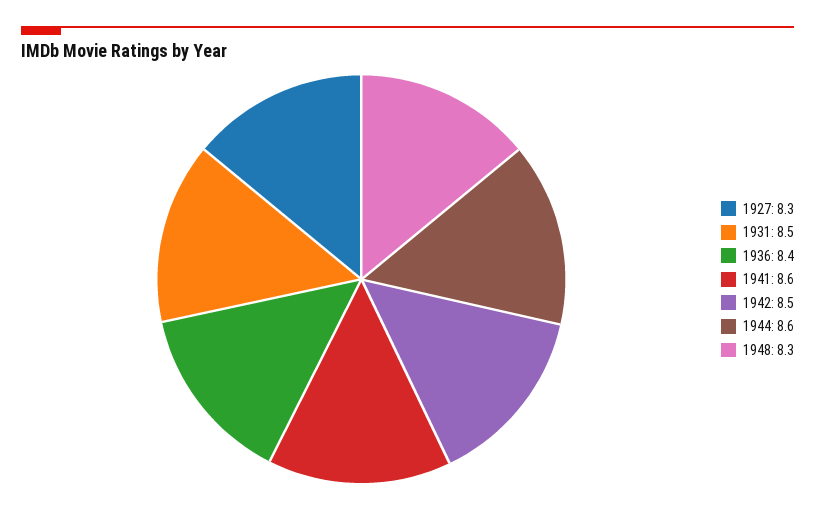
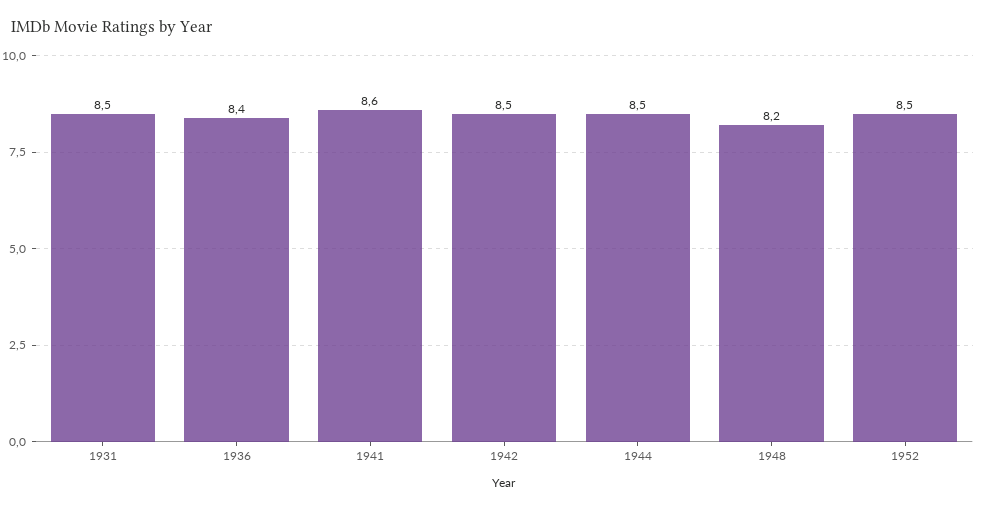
1927: 8.3 -> none
1944: 8.6 -> 8.5
1948: 8.3 -> 8.2
1952: none -> 8.5

